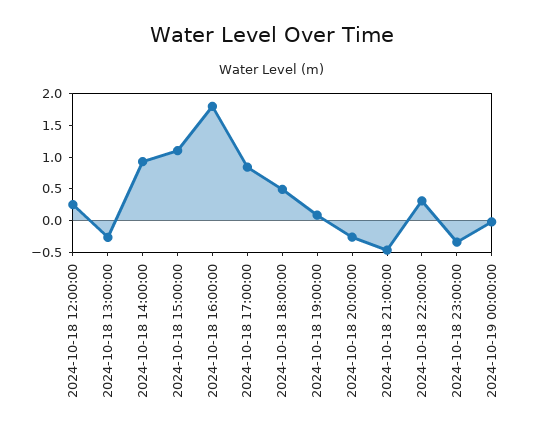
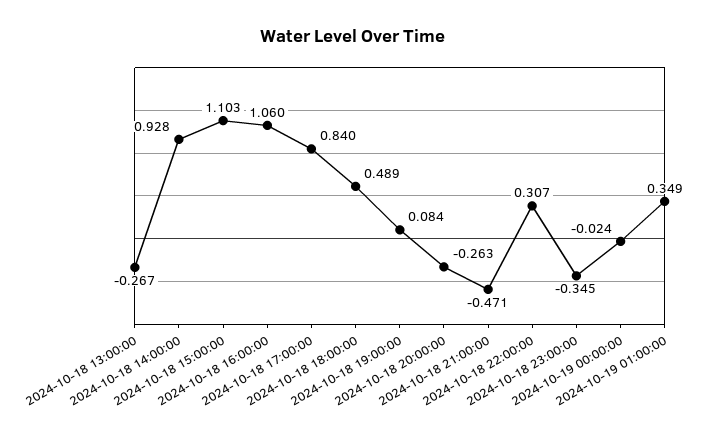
2024-10-18 12:00:00: 0.25 -> none
2024-10-18 16:00:00: 1.75 -> 1.06
2024-10-19 01:00:00: none -> 0.349

